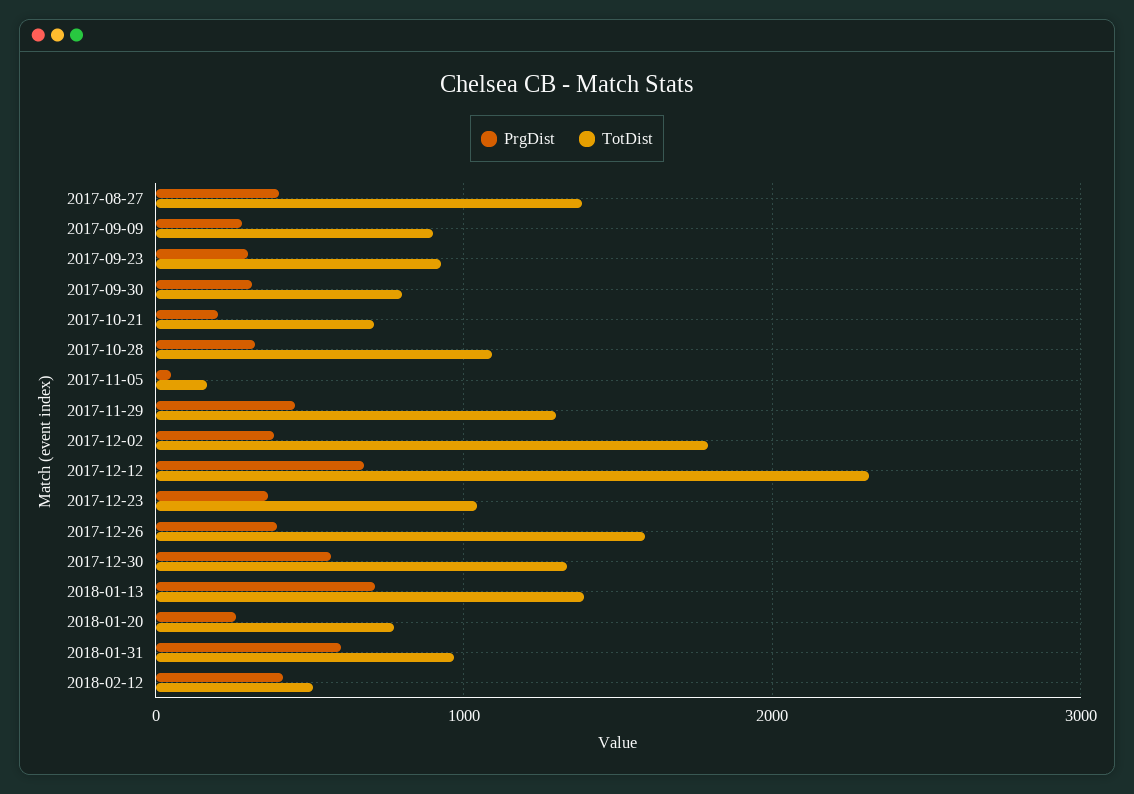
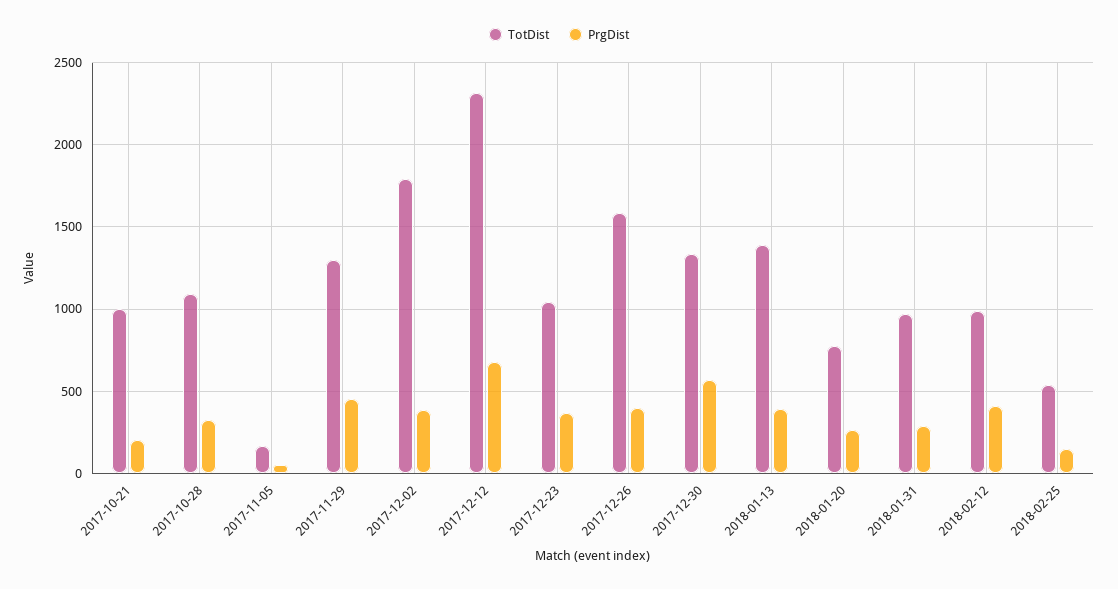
PrgDist, 2017-08-27: 400 -> none
TotDist, 2017-08-27: 1400 -> none
PrgDist, 2017-09-09: 300 -> none
TotDist, 2017-09-09: 900 -> none
PrgDist, 2017-09-23: 300 -> none
TotDist, 2017-09-23: 900 -> none
PrgDist, 2017-09-30: 300 -> none
TotDist, 2017-09-30: 800 -> none
TotDist, 2017-10-21: 700 -> 1000
PrgDist, 2018-01-13: 700 -> 400
PrgDist, 2018-01-31: 600 -> 300
TotDist, 2018-02-12: 500 -> 1000
TotDist, 2018-02-25: none -> 550
PrgDist, 2018-02-25: none -> 150

